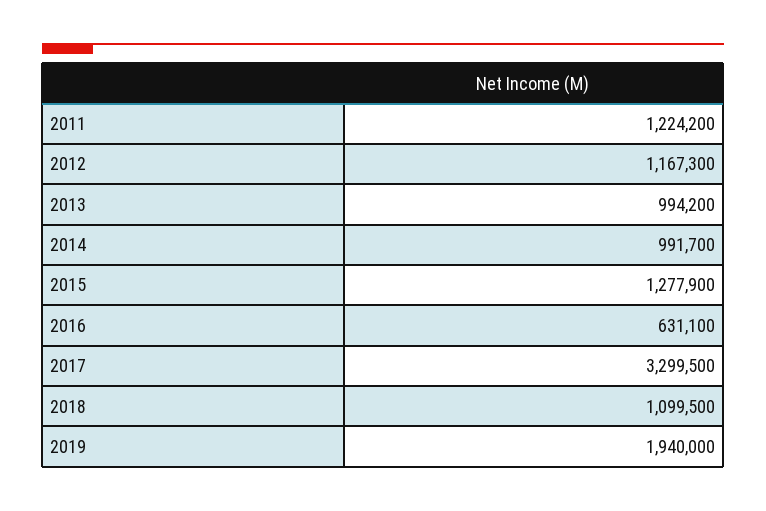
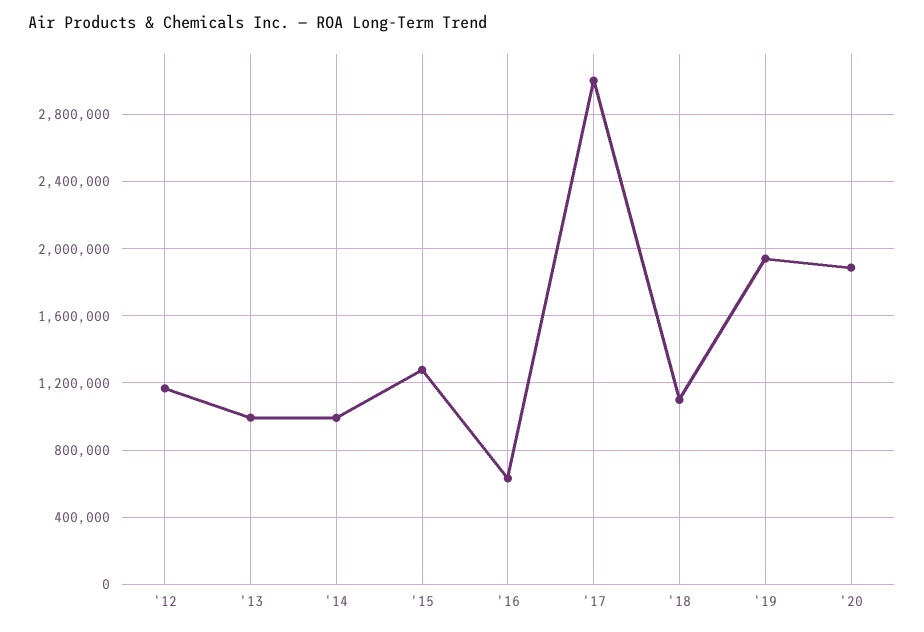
2011: 1224200 -> none
2017: 3299500 -> 3000000
'20: none -> 1900000

